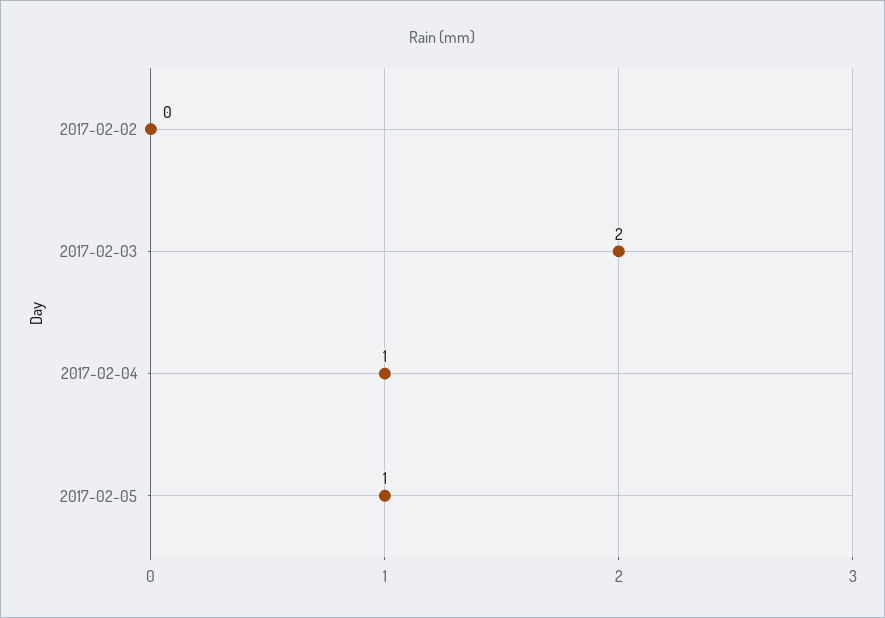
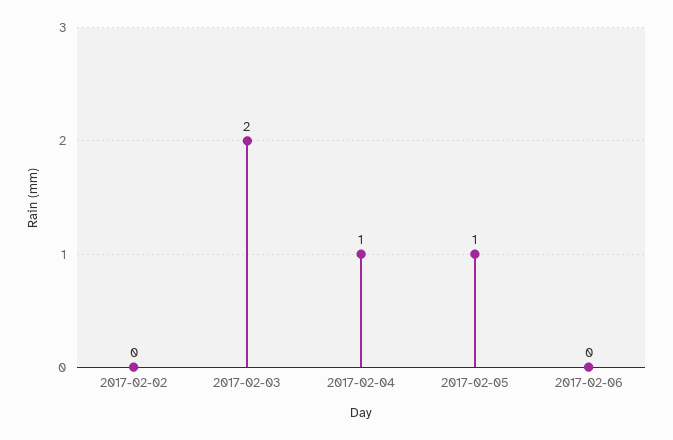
2017-02-06: none -> 0

